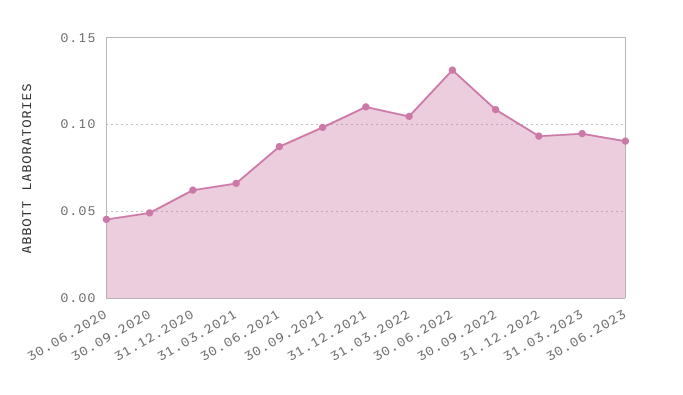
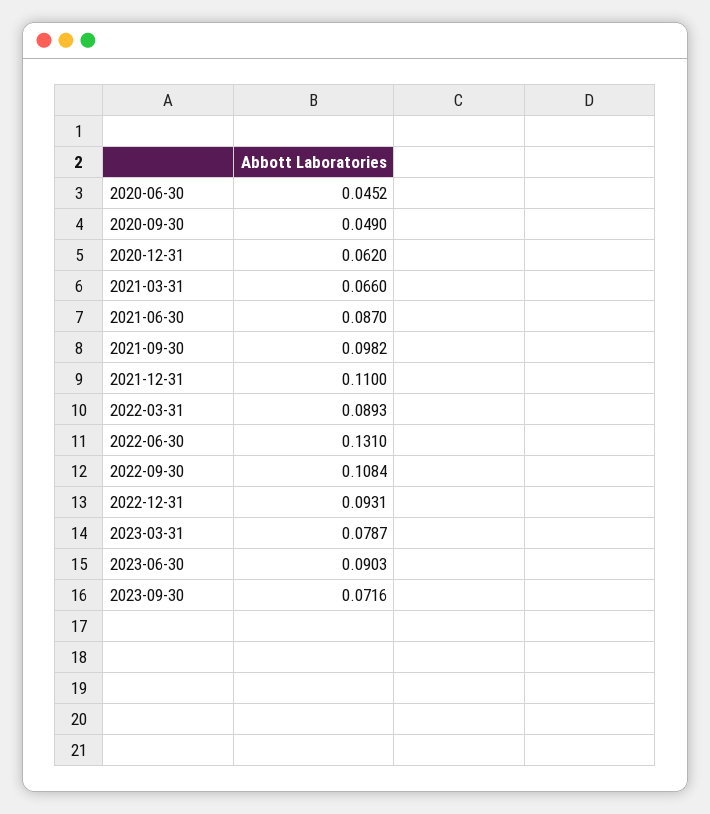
31.03.2022: 0.105 -> 0.0893
31.03.2023: 0.095 -> 0.0787
2023-09-30: none -> 0.0716

